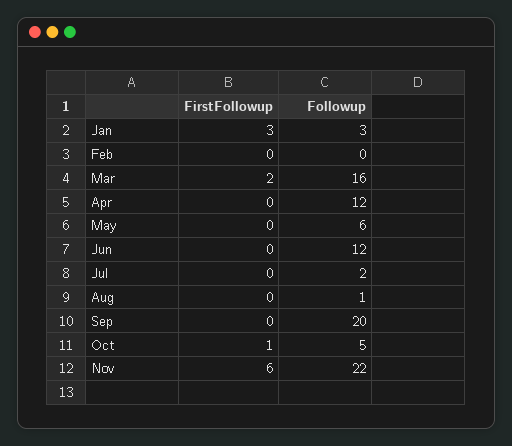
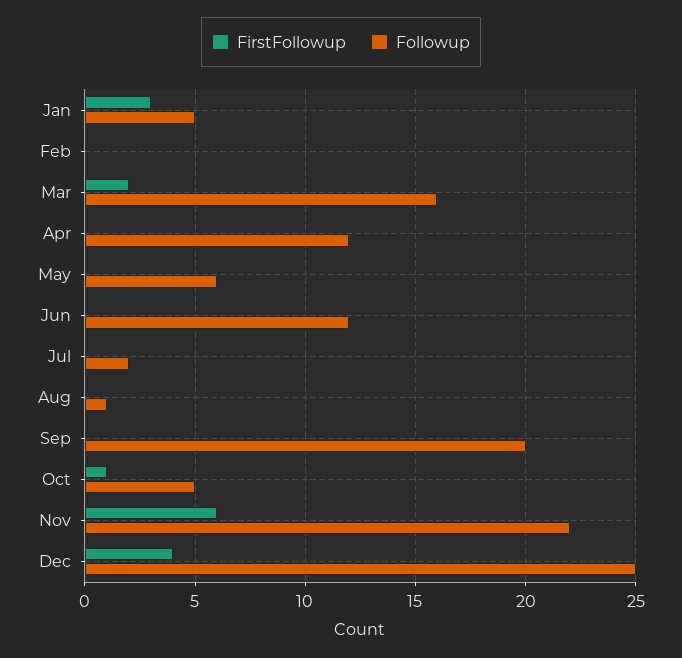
Followup, Jan: 3 -> 5
FirstFollowup, Dec: none -> 4
Followup, Dec: none -> 25

